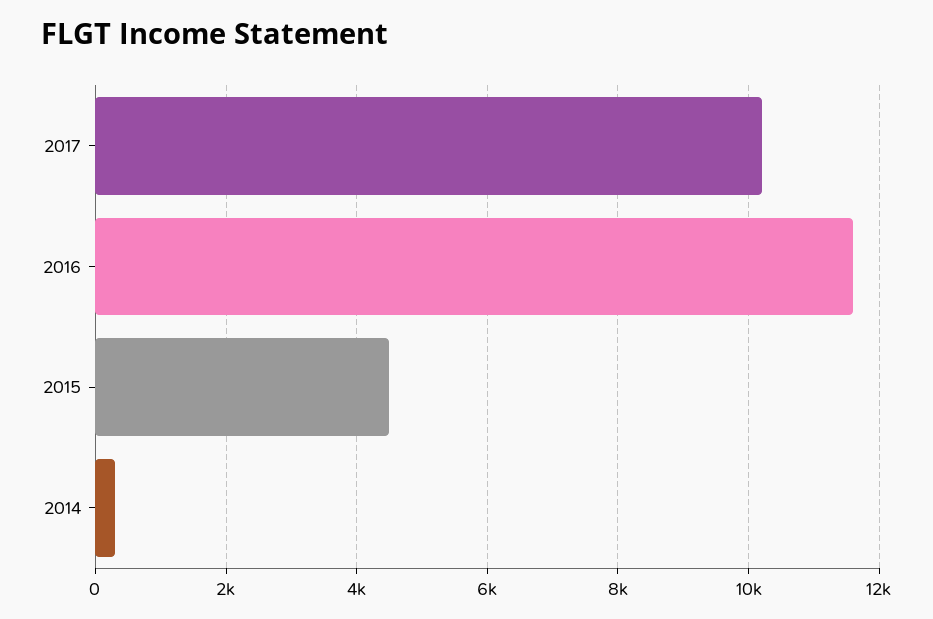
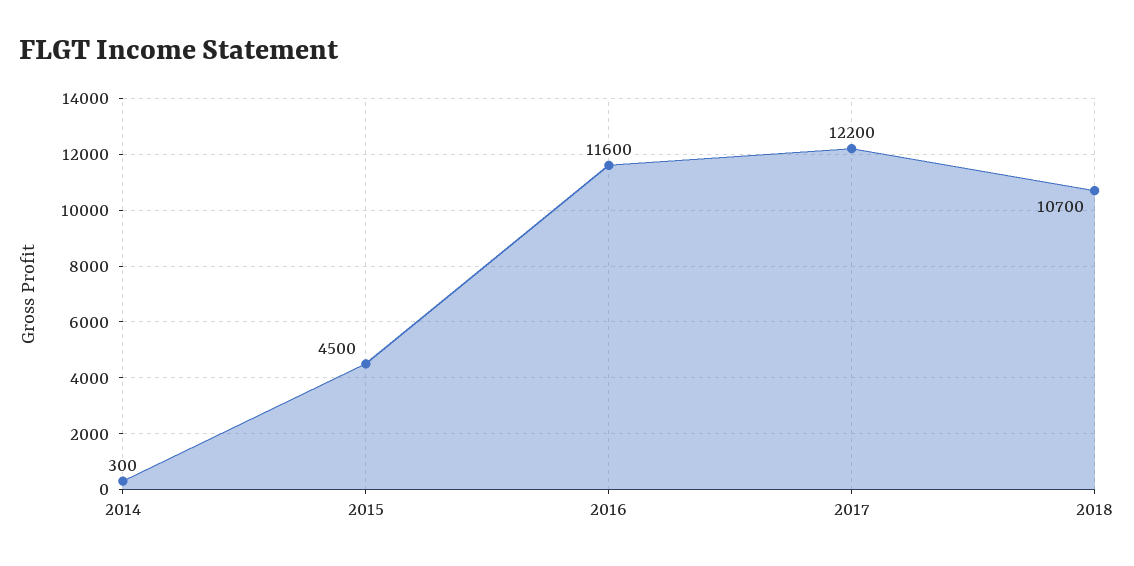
2017: 10200 -> 12200
2018: none -> 10700

